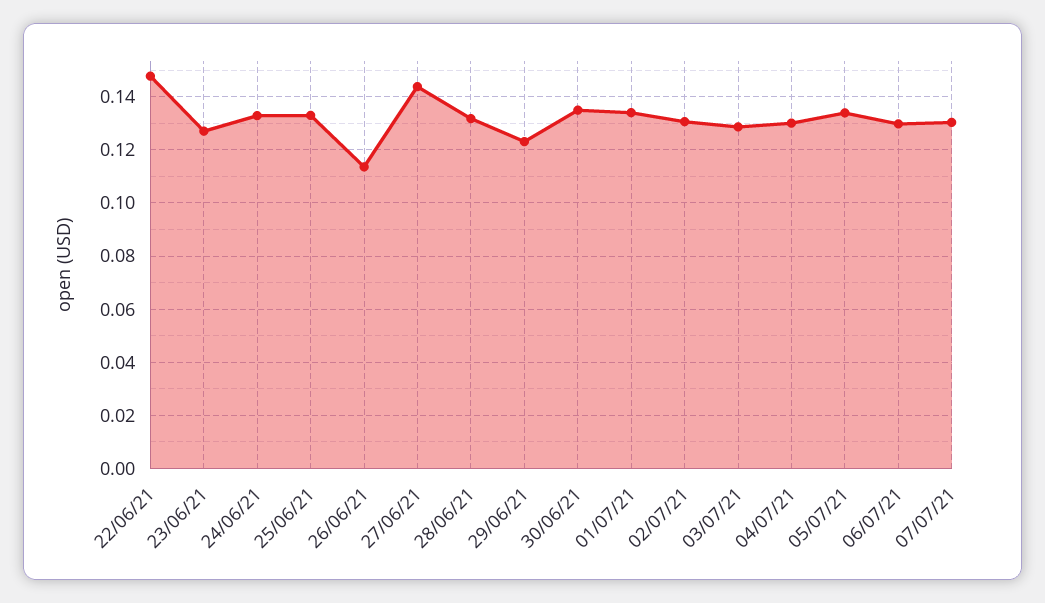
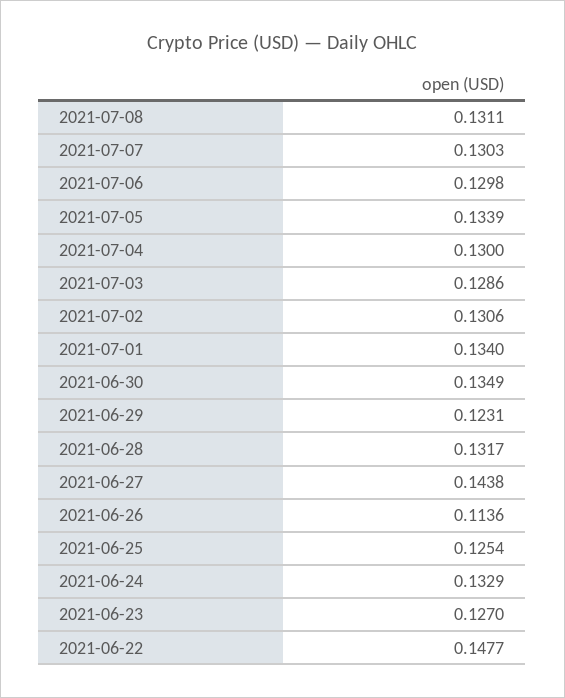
25/06/21: 0.1325 -> 0.1254
2021-07-08: none -> 0.1311

